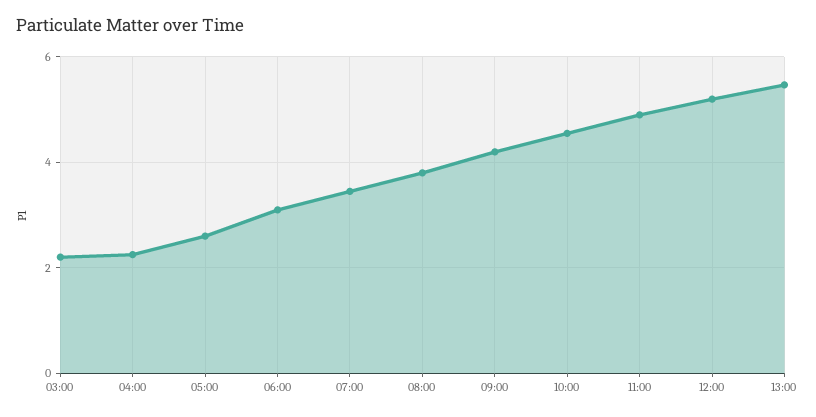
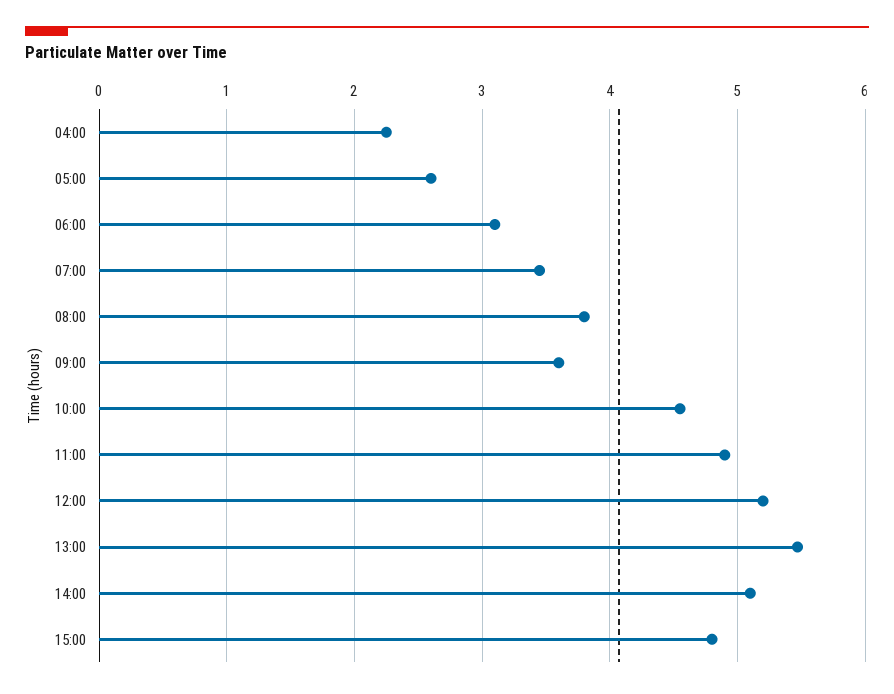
03:00: 2.2 -> none
09:00: 4.2 -> 3.6
14:00: none -> 5.1
15:00: none -> 4.8

